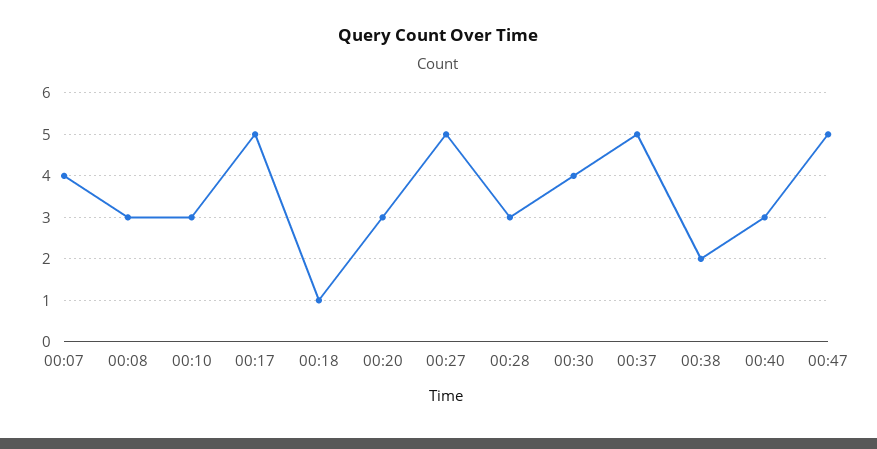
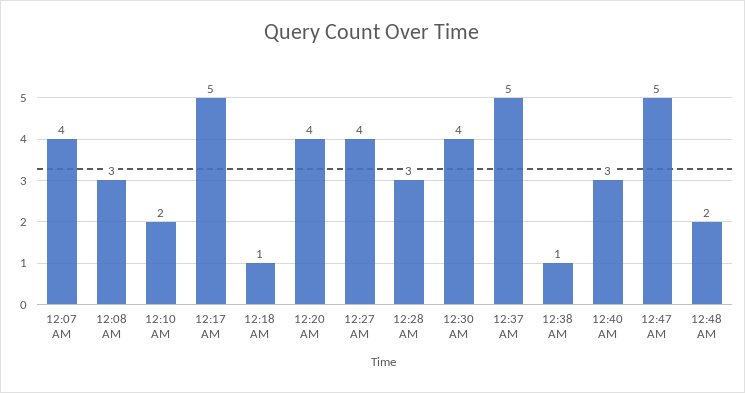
00:10: 3 -> 2
00:20: 3 -> 4
00:27: 5 -> 4
00:38: 2 -> 1
12:48 AM: none -> 2

